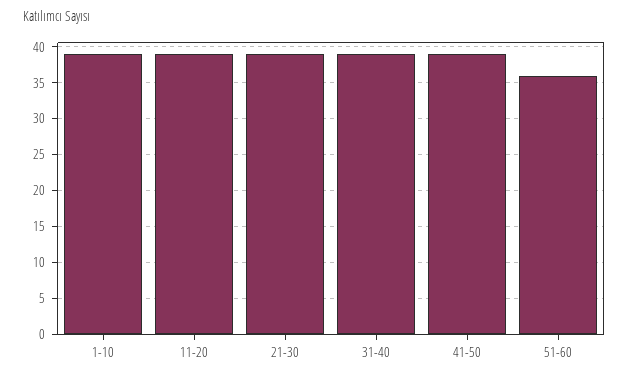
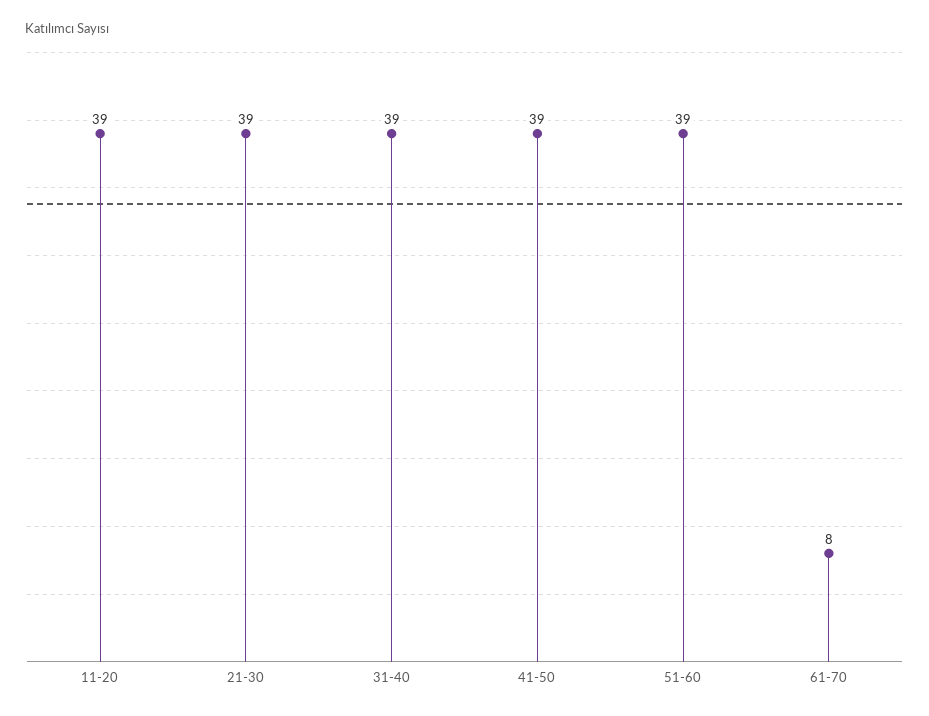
1-10: 39 -> none
51-60: 36 -> 39
61-70: none -> 8

